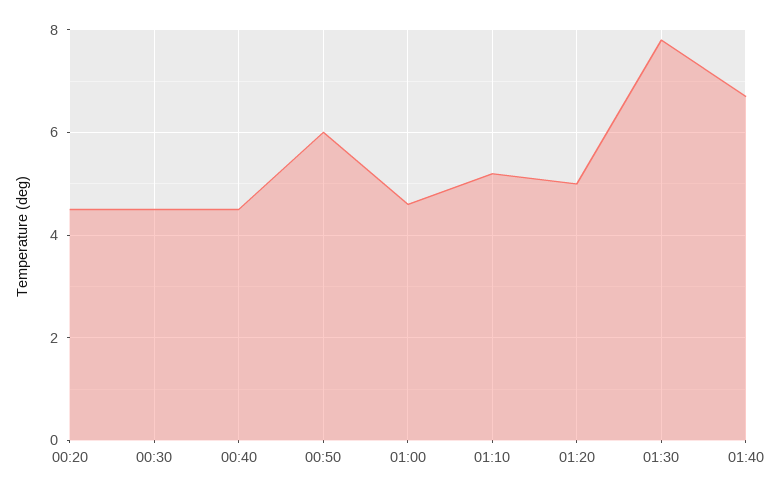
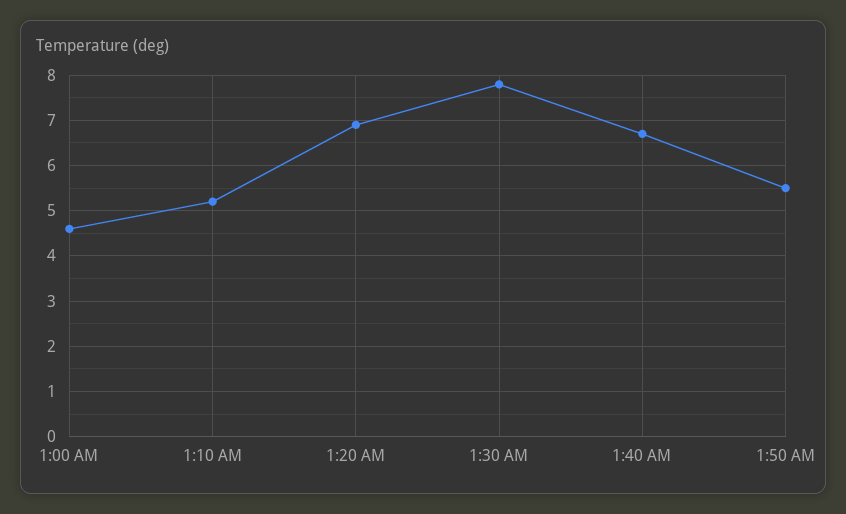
00:20: 4.5 -> none
00:30: 4.5 -> none
00:40: 4.5 -> none
00:50: 6 -> none
01:20: 5 -> 7
1:50 AM: none -> 5.5

